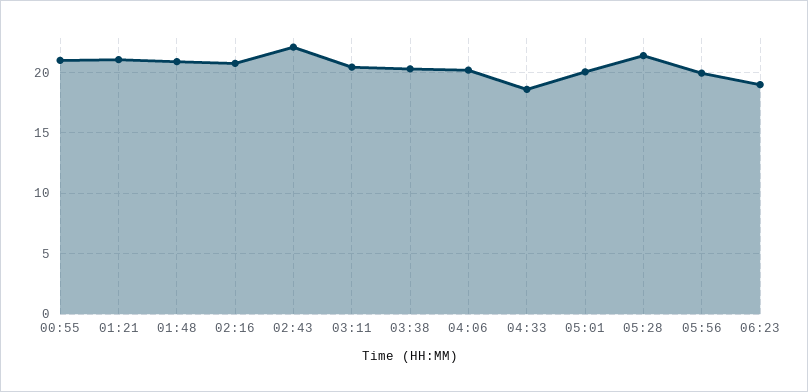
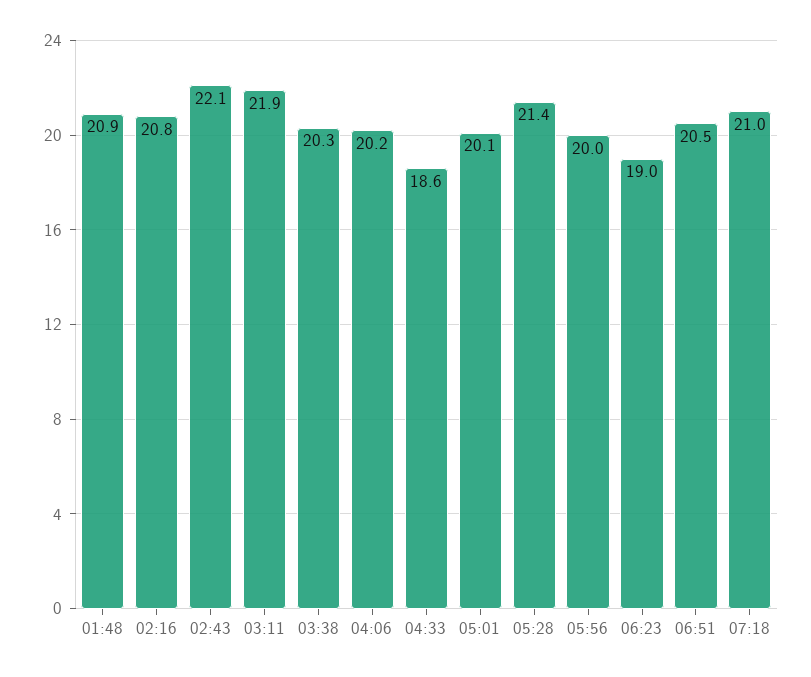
00:55: 21 -> none
01:21: 21 -> none
03:11: 20.5 -> 21.9
06:51: none -> 20.5
07:18: none -> 21

